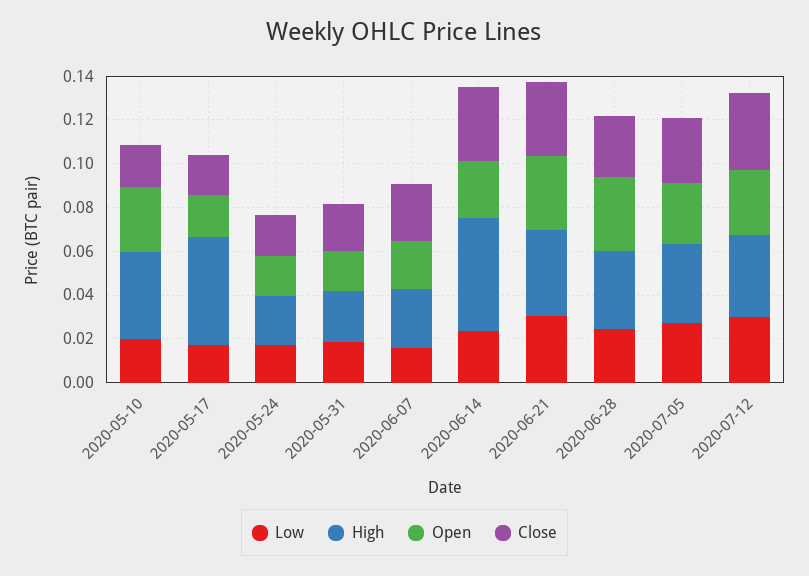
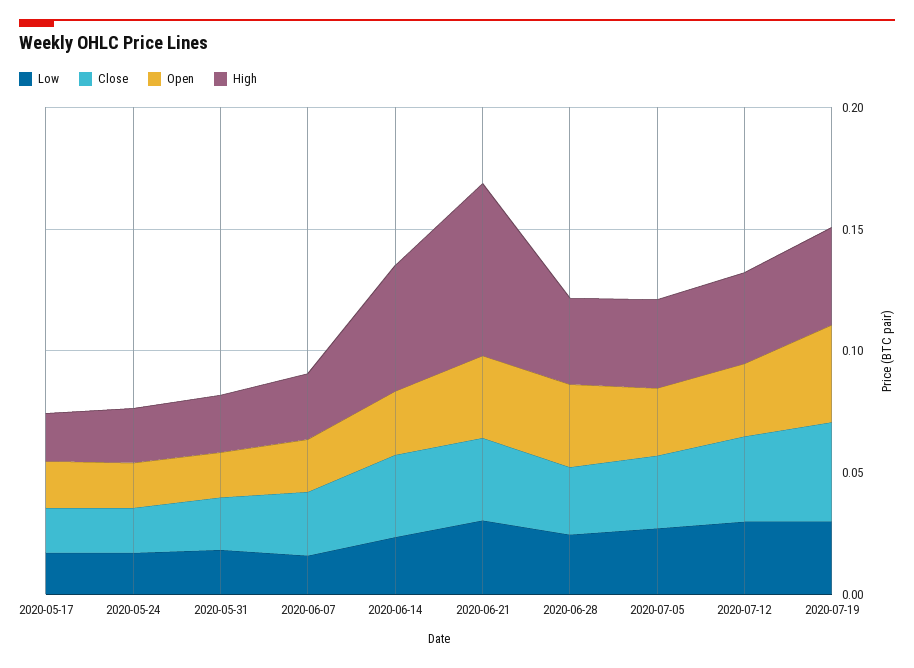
Low, 2020-05-10: 0.02 -> none
High, 2020-05-10: 0.04 -> none
Open, 2020-05-10: 0.03 -> none
Close, 2020-05-10: 0.02 -> none
High, 2020-05-17: 0.05 -> 0.02
High, 2020-06-21: 0.04 -> 0.07
Low, 2020-07-19: none -> 0.03
Close, 2020-07-19: none -> 0.04
Open, 2020-07-19: none -> 0.04
High, 2020-07-19: none -> 0.04

